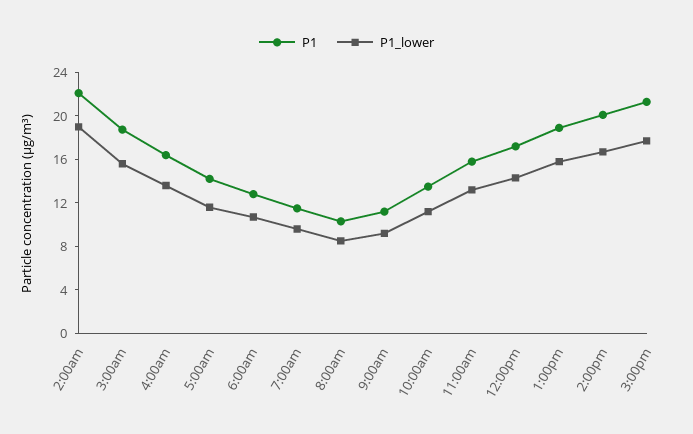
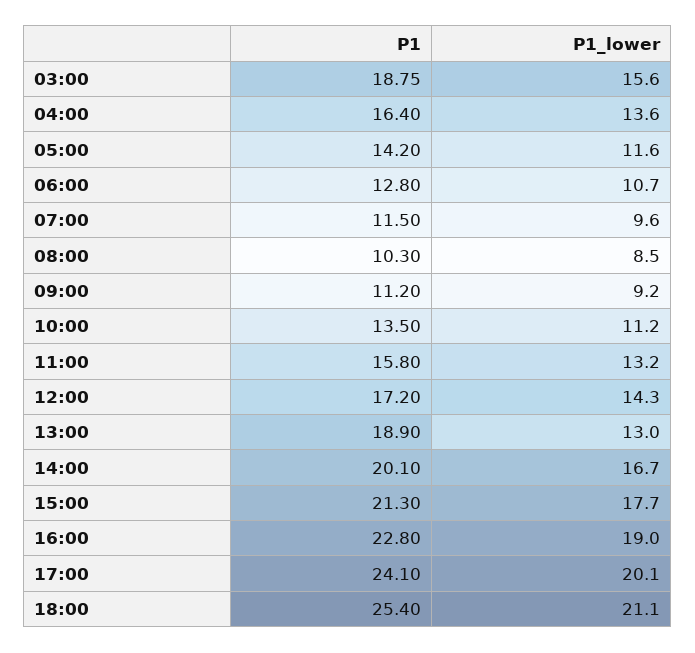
P1, 2:00am: 22 -> none
P1_lower, 2:00am: 19 -> none
P1_lower, 1:00pm: 16 -> 13
P1, 16:00: none -> 22.8
P1_lower, 16:00: none -> 19
P1, 17:00: none -> 24.1
P1_lower, 17:00: none -> 20.1
P1, 18:00: none -> 25.4
P1_lower, 18:00: none -> 21.1

